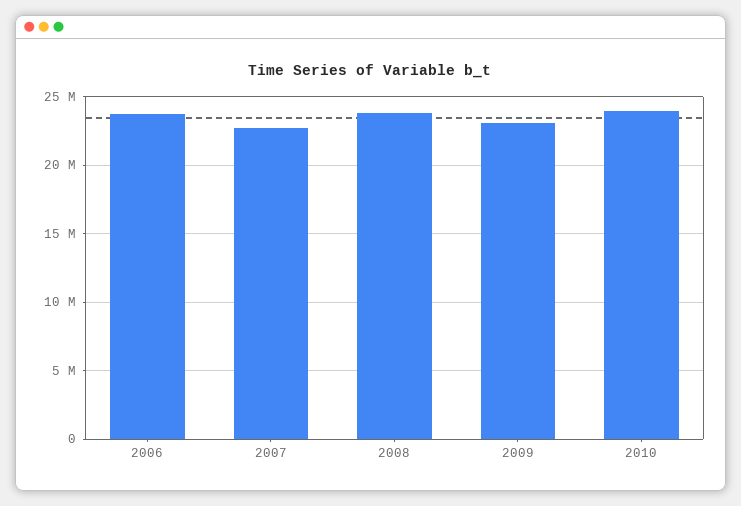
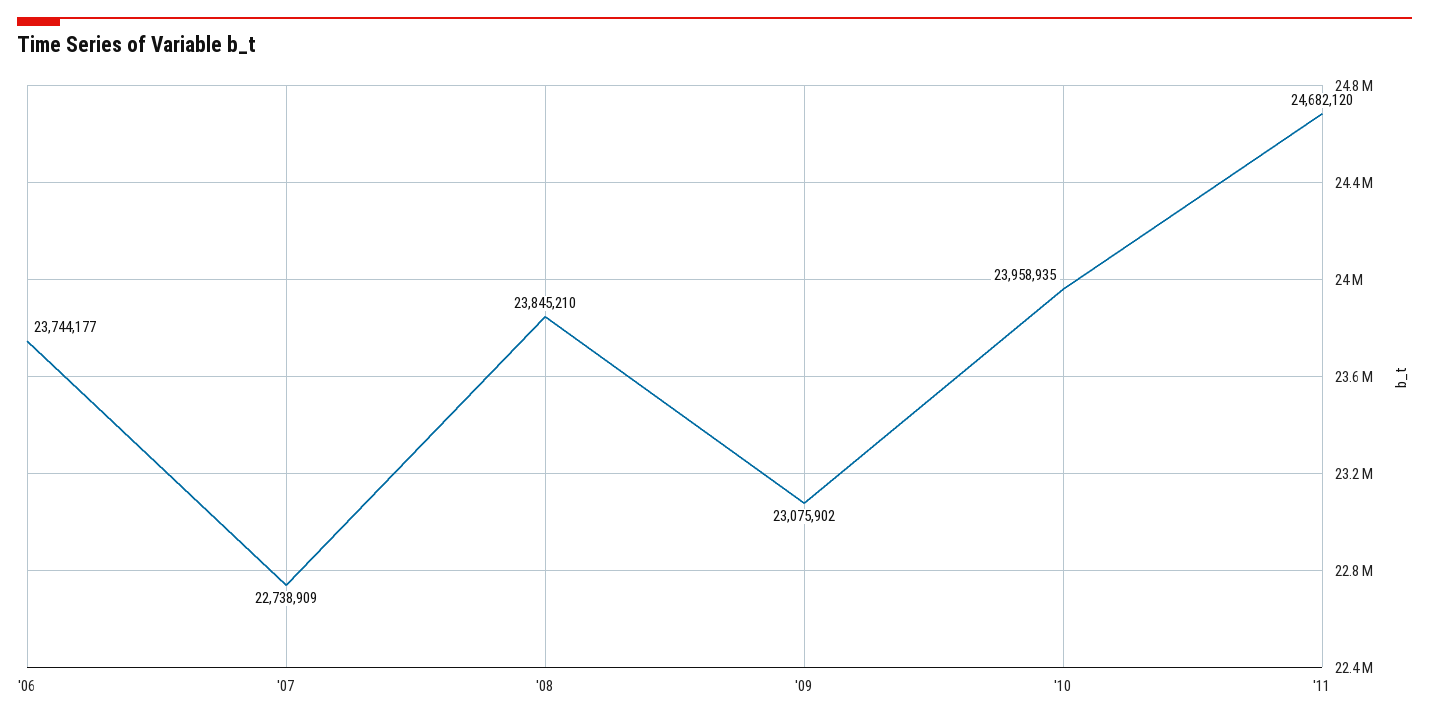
'11: none -> 24682120

